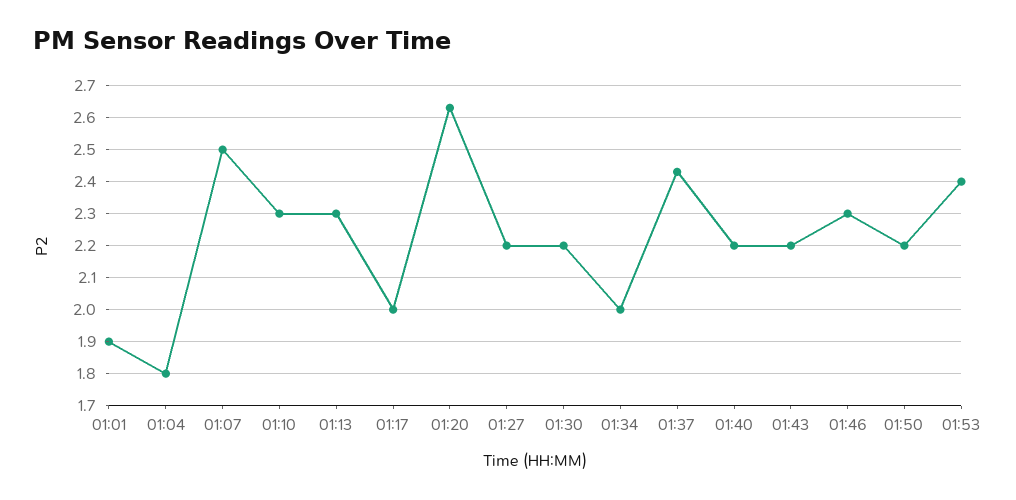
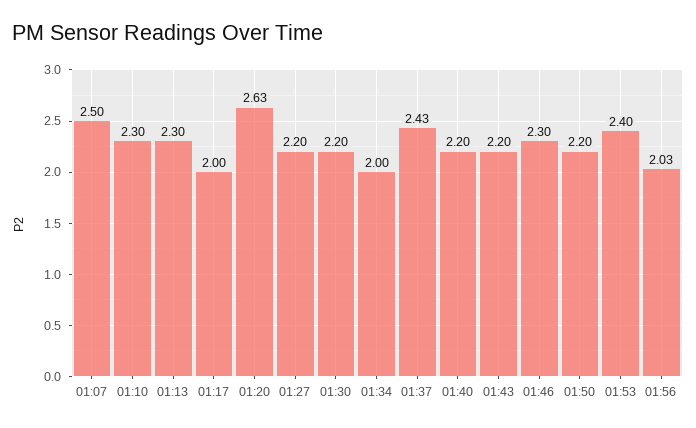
01:01: 1.9 -> none
01:04: 1.8 -> none
01:56: none -> 2.03

